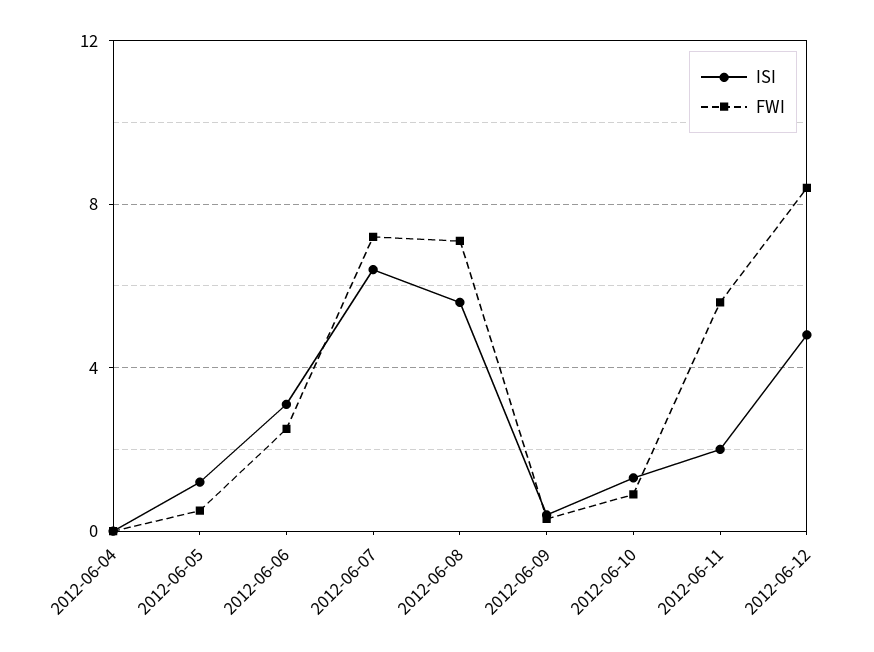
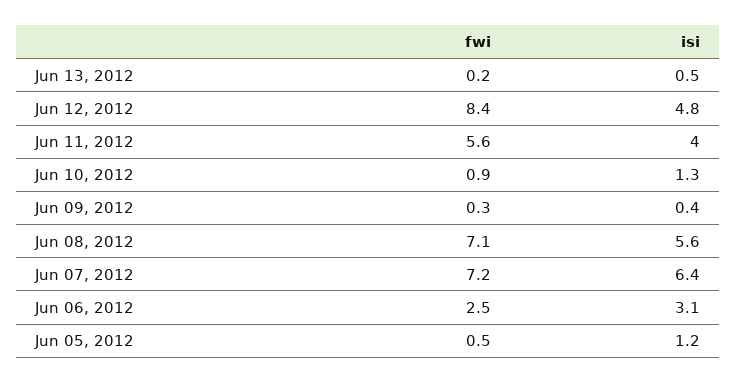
ISI, 2012-06-04: 0 -> none
FWI, 2012-06-04: 0 -> none
ISI, 2012-06-11: 2 -> 4
FWI, Jun 13, 2012: none -> 0.2
ISI, Jun 13, 2012: none -> 0.5

